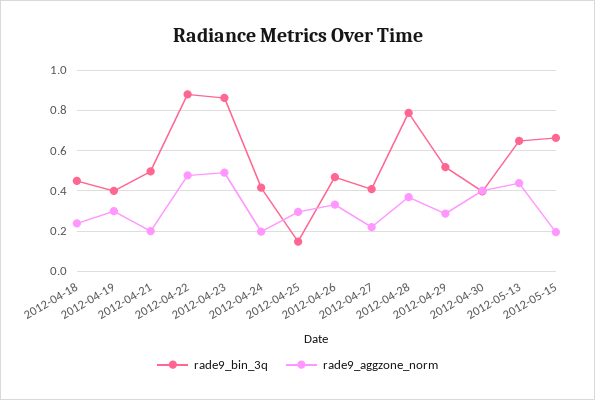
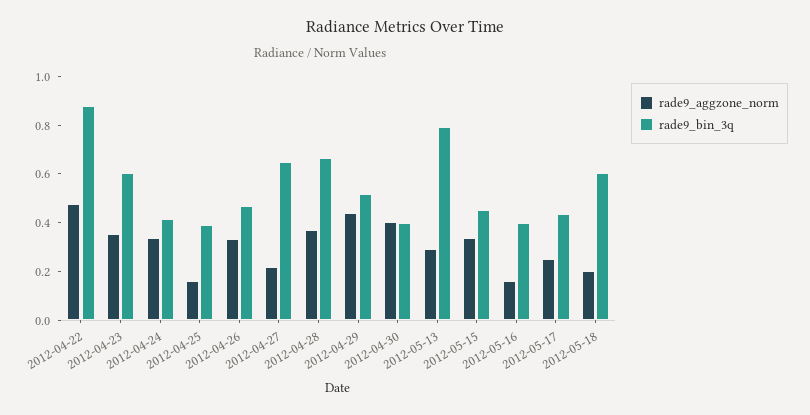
rade9_bin_3q, 2012-04-18: 0.45 -> none
rade9_aggzone_norm, 2012-04-18: 0.25 -> none
rade9_bin_3q, 2012-04-19: 0.4 -> none
rade9_aggzone_norm, 2012-04-19: 0.3 -> none
rade9_bin_3q, 2012-04-21: 0.5 -> none
rade9_aggzone_norm, 2012-04-21: 0.2 -> none
rade9_bin_3q, 2012-04-23: 0.85 -> 0.6
rade9_aggzone_norm, 2012-04-23: 0.5 -> 0.35
rade9_aggzone_norm, 2012-04-24: 0.2 -> 0.35
rade9_bin_3q, 2012-04-25: 0.15 -> 0.4
rade9_aggzone_norm, 2012-04-25: 0.3 -> 0.15
rade9_bin_3q, 2012-04-27: 0.4 -> 0.65
rade9_bin_3q, 2012-04-28: 0.8 -> 0.65
rade9_aggzone_norm, 2012-04-29: 0.3 -> 0.45
rade9_bin_3q, 2012-05-13: 0.65 -> 0.8
rade9_aggzone_norm, 2012-05-13: 0.45 -> 0.3
rade9_bin_3q, 2012-05-15: 0.65 -> 0.45
rade9_aggzone_norm, 2012-05-15: 0.2 -> 0.35
rade9_aggzone_norm, 2012-05-16: none -> 0.15
rade9_bin_3q, 2012-05-16: none -> 0.4
rade9_aggzone_norm, 2012-05-17: none -> 0.25
rade9_bin_3q, 2012-05-17: none -> 0.45
rade9_aggzone_norm, 2012-05-18: none -> 0.2
rade9_bin_3q, 2012-05-18: none -> 0.6

